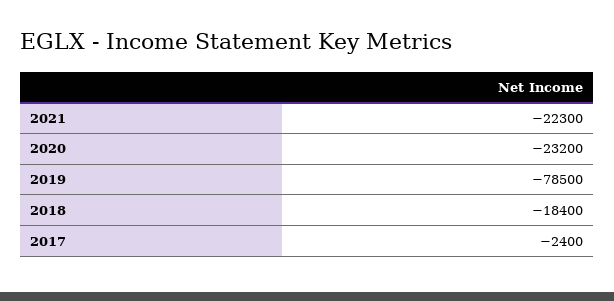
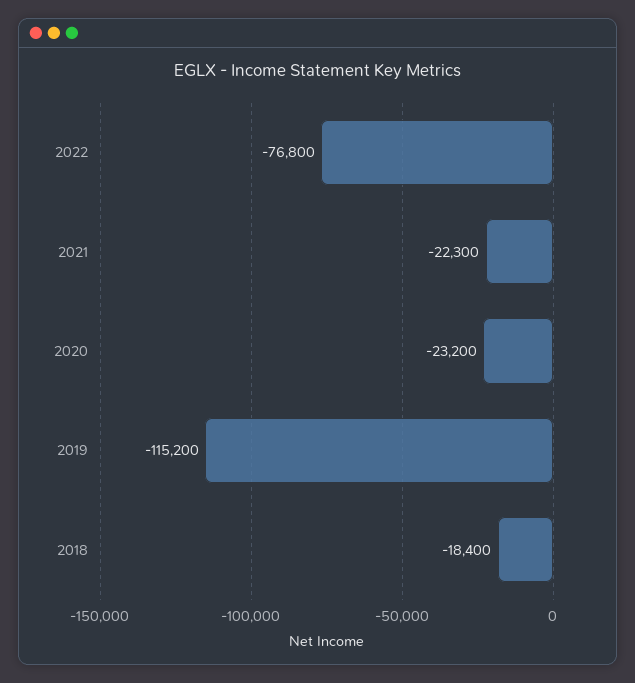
2019: -78500 -> -115200
2017: -2400 -> none
2022: none -> -76800

